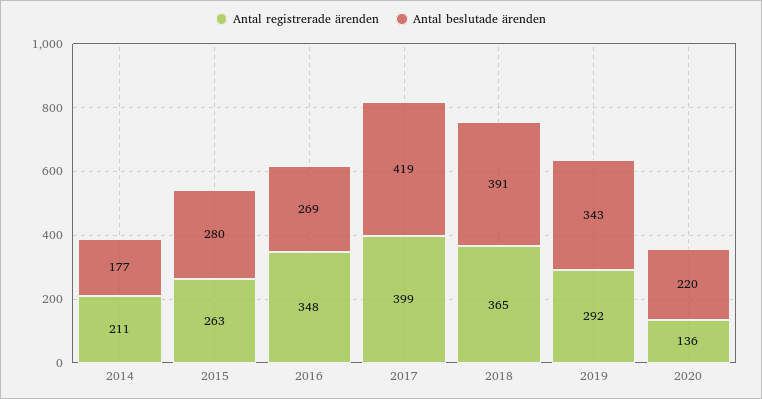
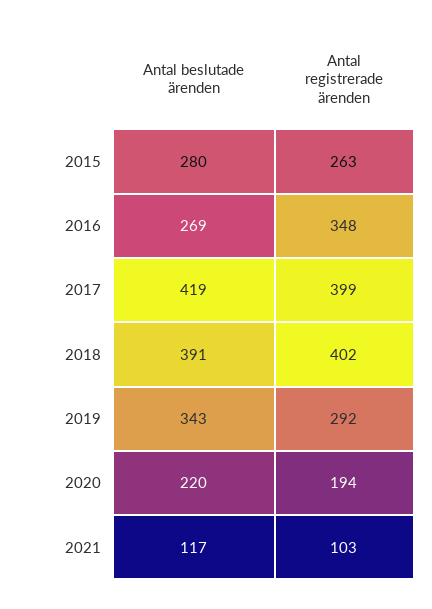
Antal registrerade ärenden, 2014: 211 -> none
Antal beslutade ärenden, 2014: 177 -> none
Antal registrerade ärenden, 2018: 365 -> 402
Antal registrerade ärenden, 2020: 136 -> 194
Antal beslutade ärenden, 2021: none -> 117
Antal registrerade ärenden, 2021: none -> 103

